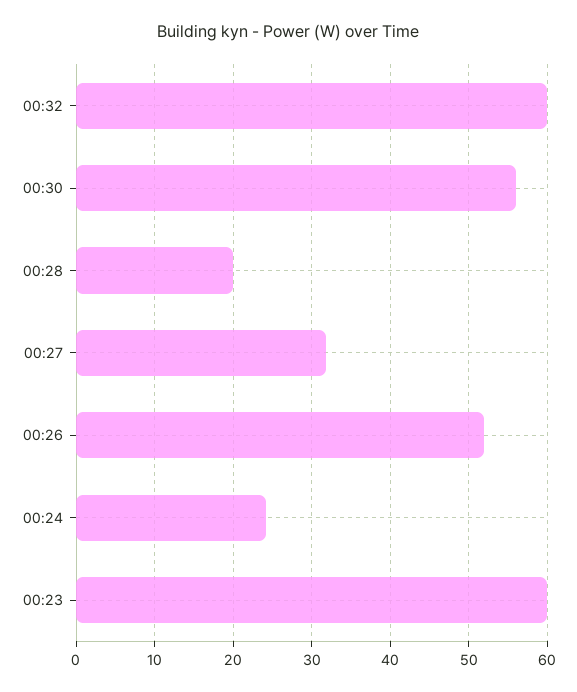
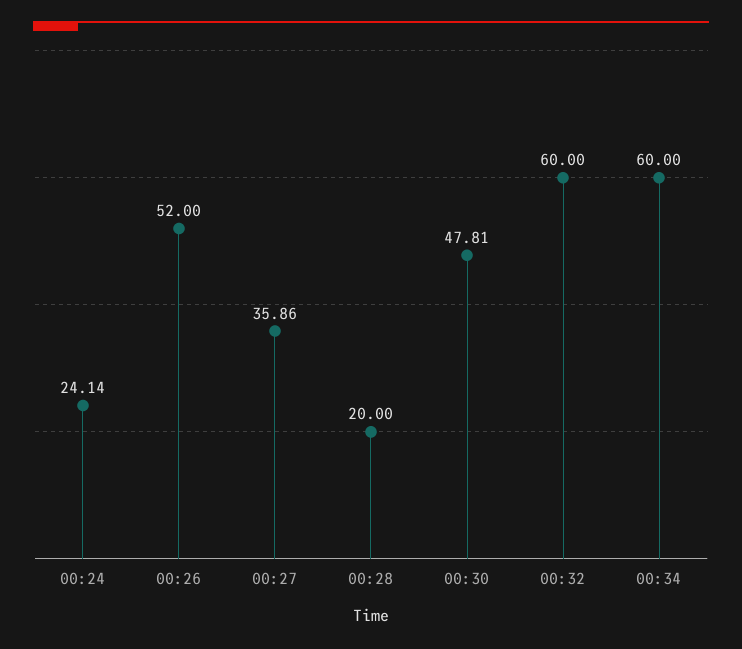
00:30: 56 -> 47.81
00:27: 32 -> 35.86
00:23: 60 -> none
00:34: none -> 60

